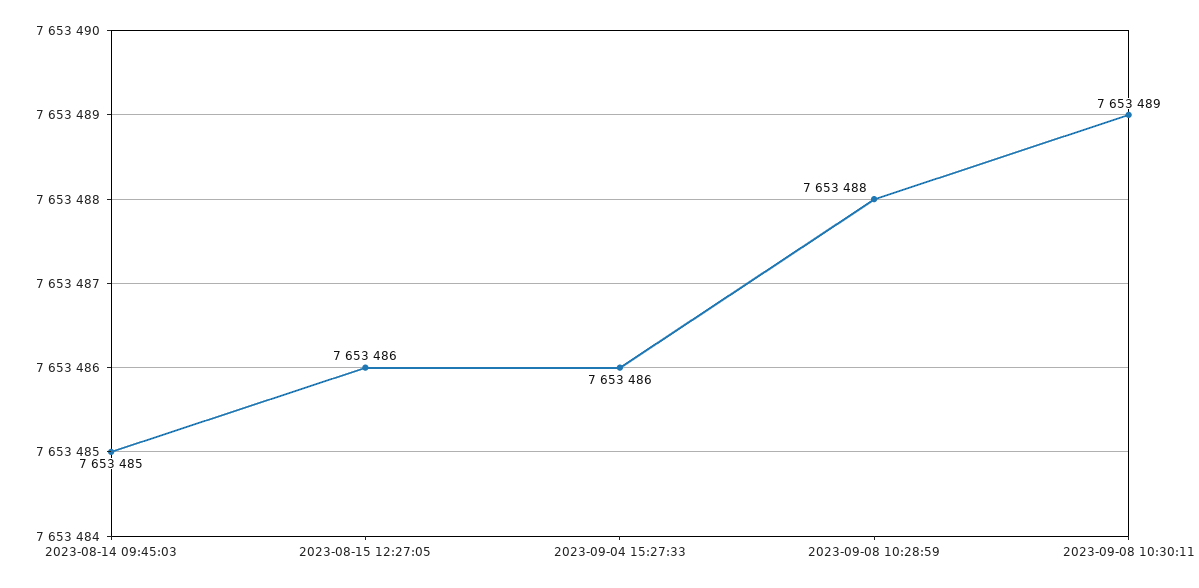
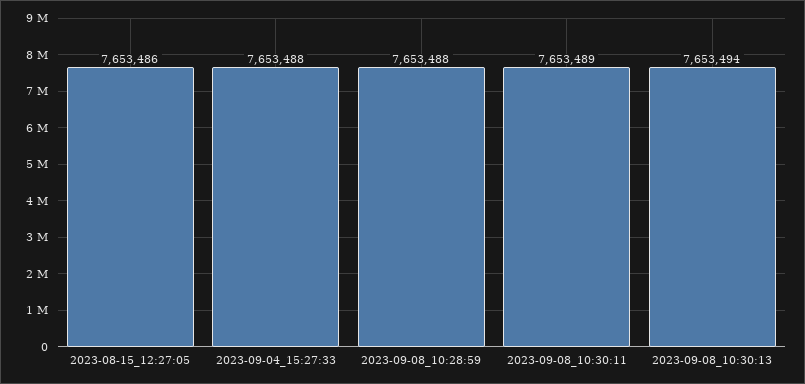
2023-08-14 09:45:03: 7653485 -> none
2023-09-04 15:27:33: 7653486 -> 7653488
2023-09-08_10:30:13: none -> 7653494

